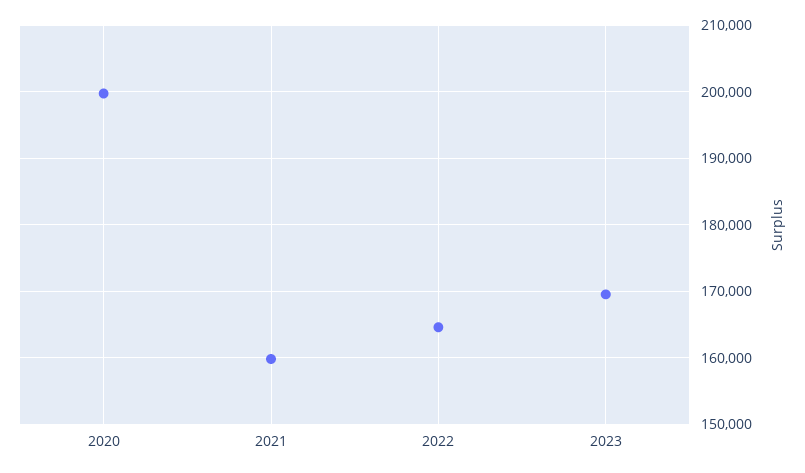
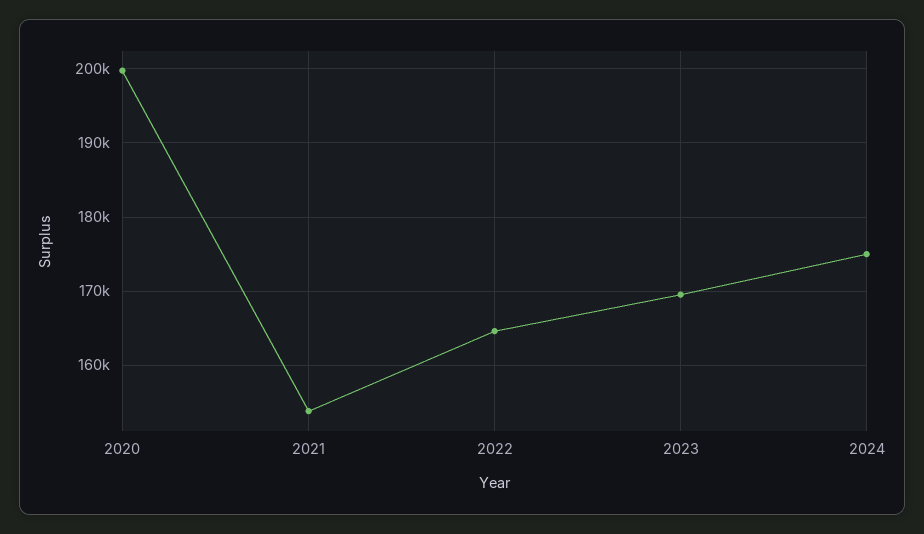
2021: 160000 -> 154000
2024: none -> 175000

